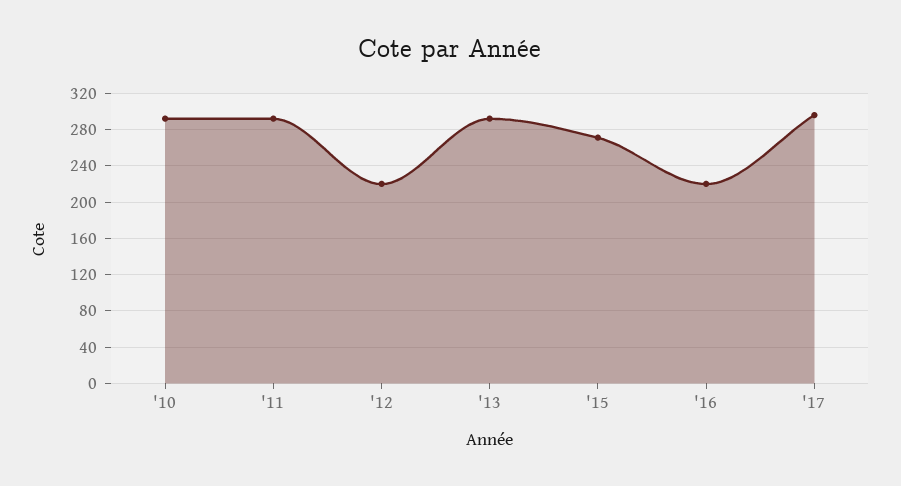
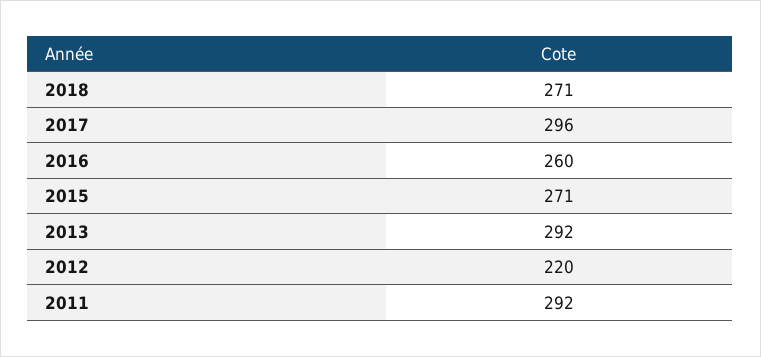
'10: 290 -> none
'16: 220 -> 260
2018: none -> 271

